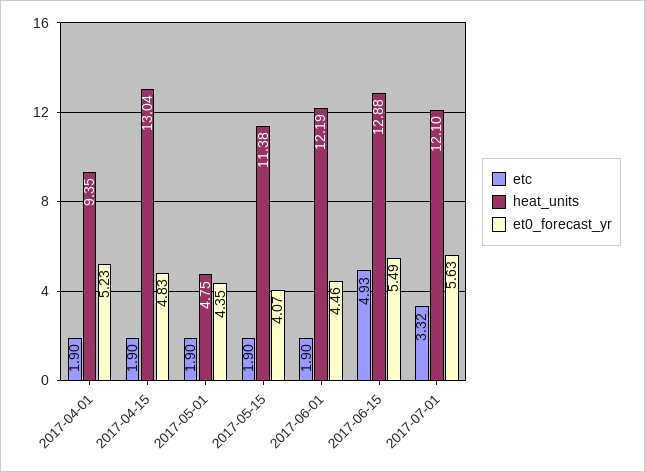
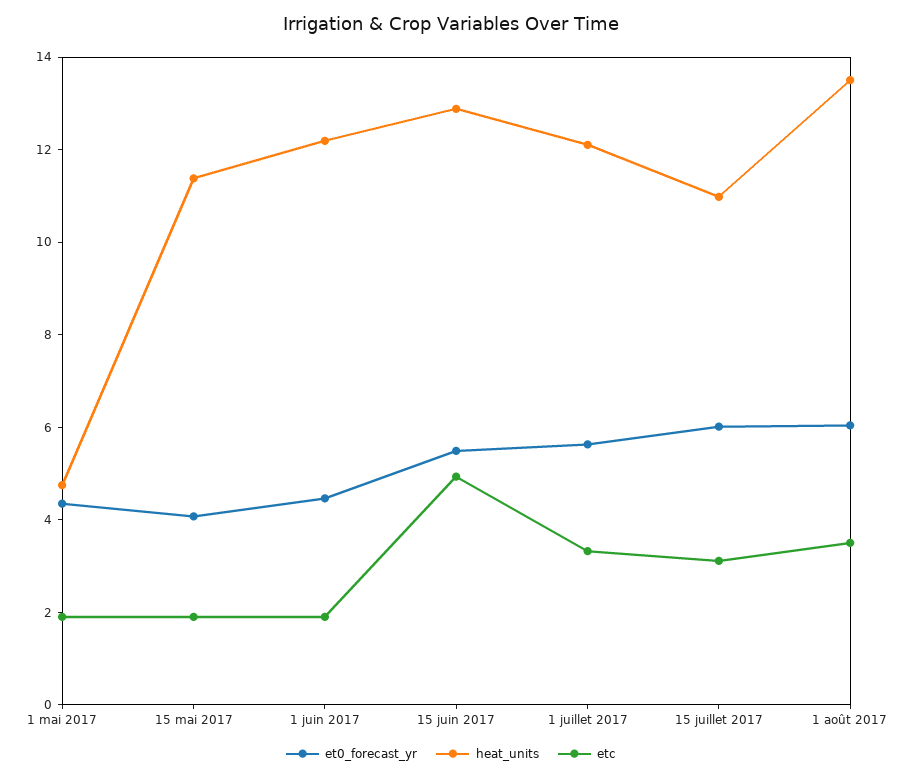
etc, 2017-04-01: 1.9 -> none
heat_units, 2017-04-01: 9.35 -> none
et0_forecast_yr, 2017-04-01: 5.23 -> none
etc, 2017-04-15: 1.9 -> none
heat_units, 2017-04-15: 13.04 -> none
et0_forecast_yr, 2017-04-15: 4.83 -> none
et0_forecast_yr, 15 juillet 2017: none -> 6
heat_units, 15 juillet 2017: none -> 11
etc, 15 juillet 2017: none -> 3
et0_forecast_yr, 1 août 2017: none -> 6
heat_units, 1 août 2017: none -> 13.5
etc, 1 août 2017: none -> 3.5

